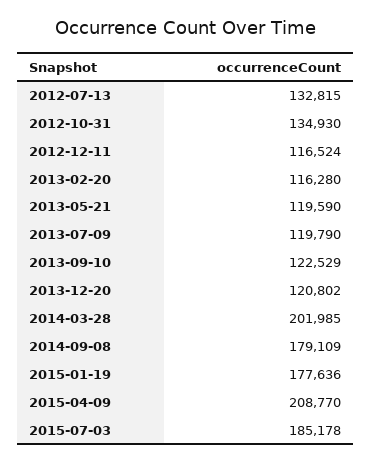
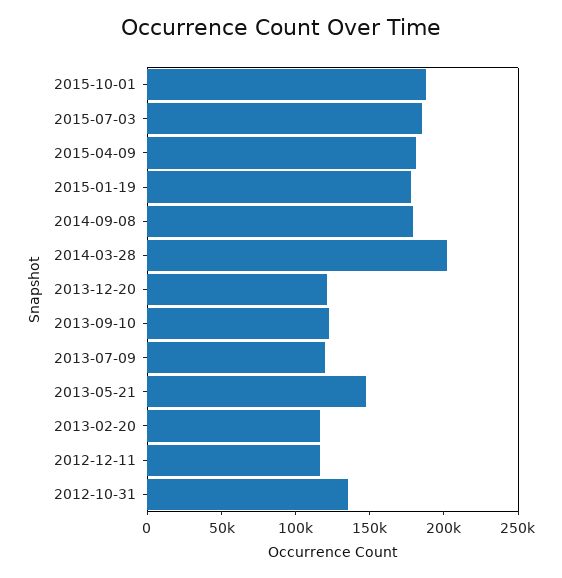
2012-07-13: 132815 -> none
2013-05-21: 119590 -> 150000
2015-04-09: 208770 -> 180000
2015-10-01: none -> 190000

